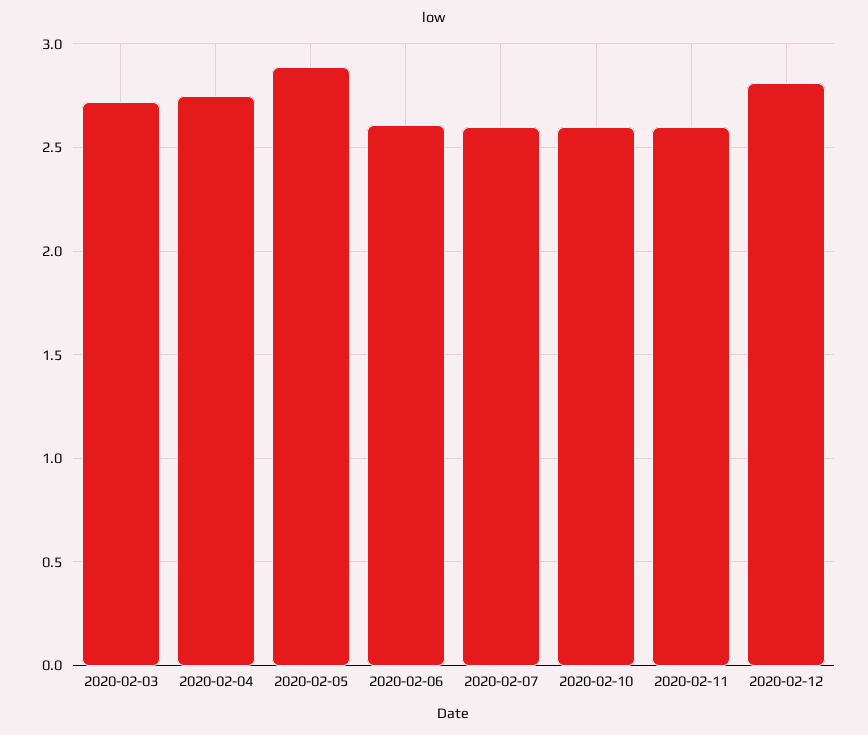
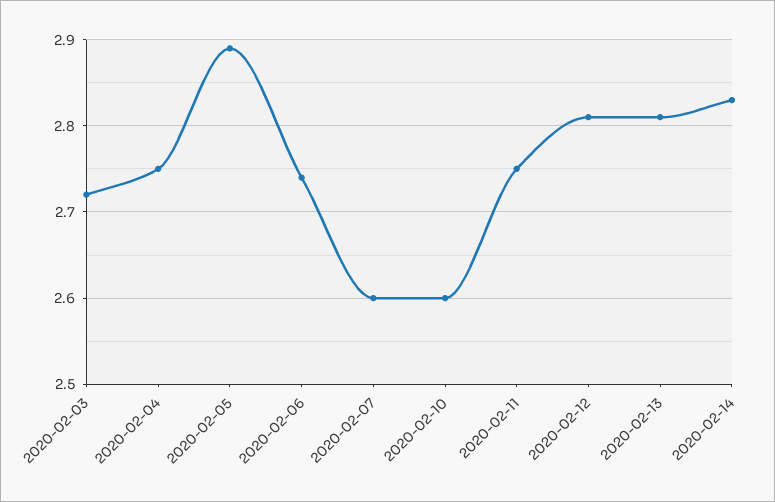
2020-02-06: 2.6 -> 2.74
2020-02-11: 2.6 -> 2.75
2020-02-13: none -> 2.81
2020-02-14: none -> 2.83

